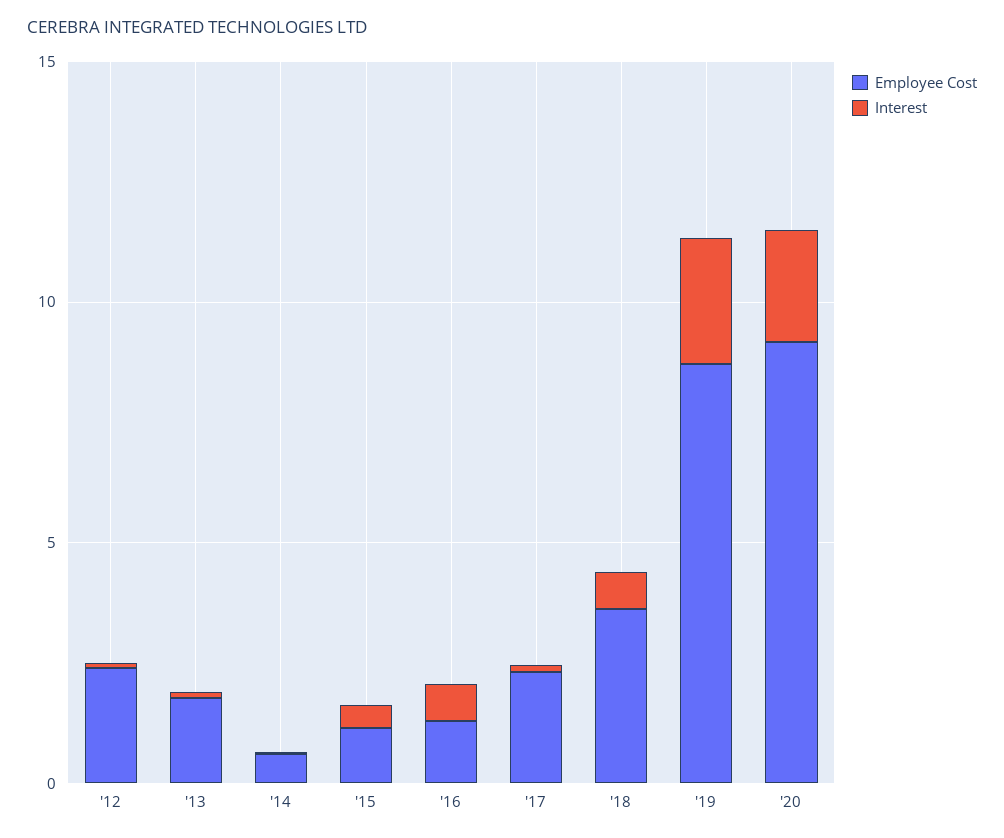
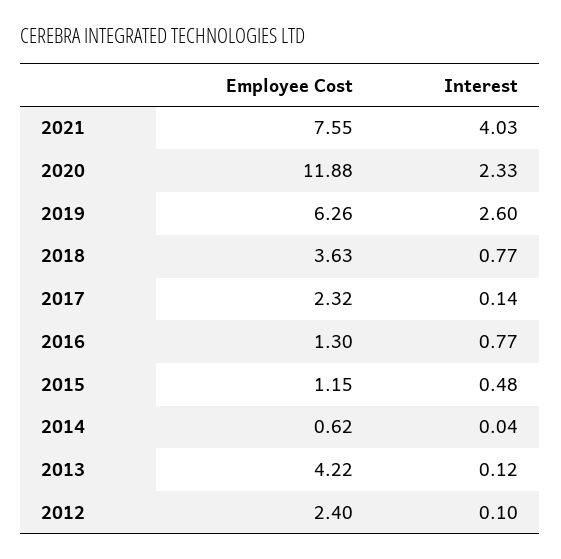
Employee Cost, '13: 2 -> 4.22
Employee Cost, '19: 9 -> 6.26
Employee Cost, '20: 9 -> 11.88
Employee Cost, 2021: none -> 7.55
Interest, 2021: none -> 4.03

